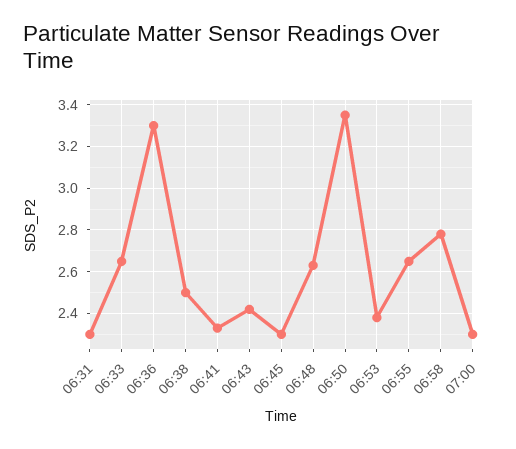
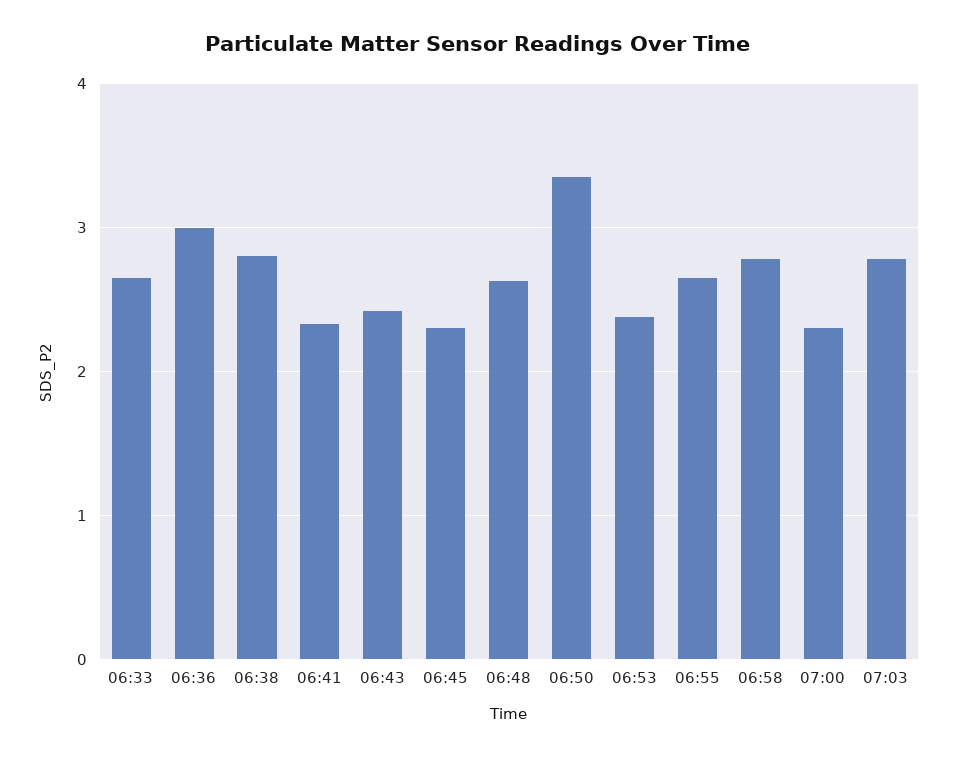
06:31: 2.3 -> none
06:36: 3.3 -> 3
06:38: 2.5 -> 2.8
07:03: none -> 2.8

